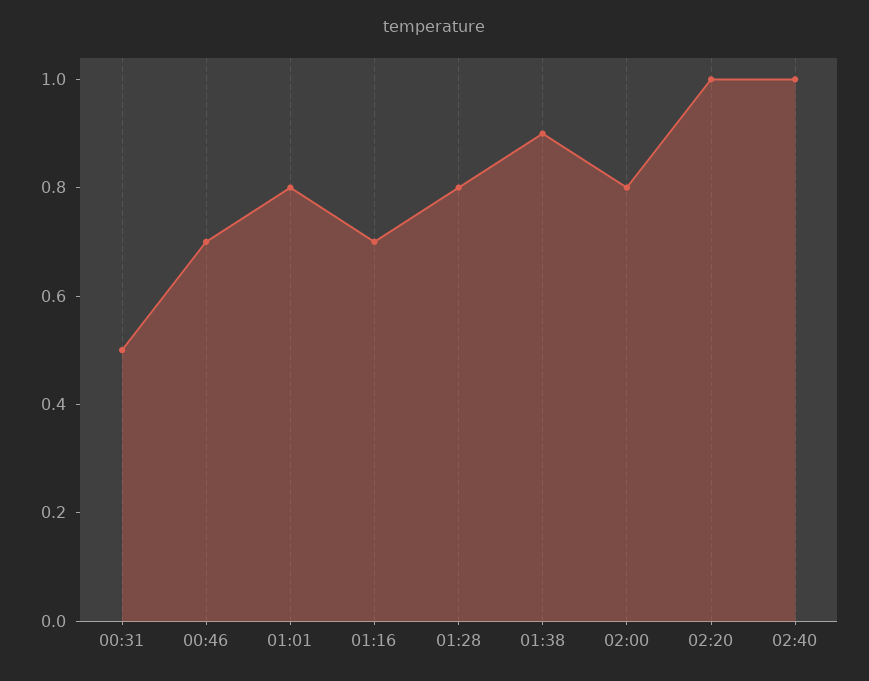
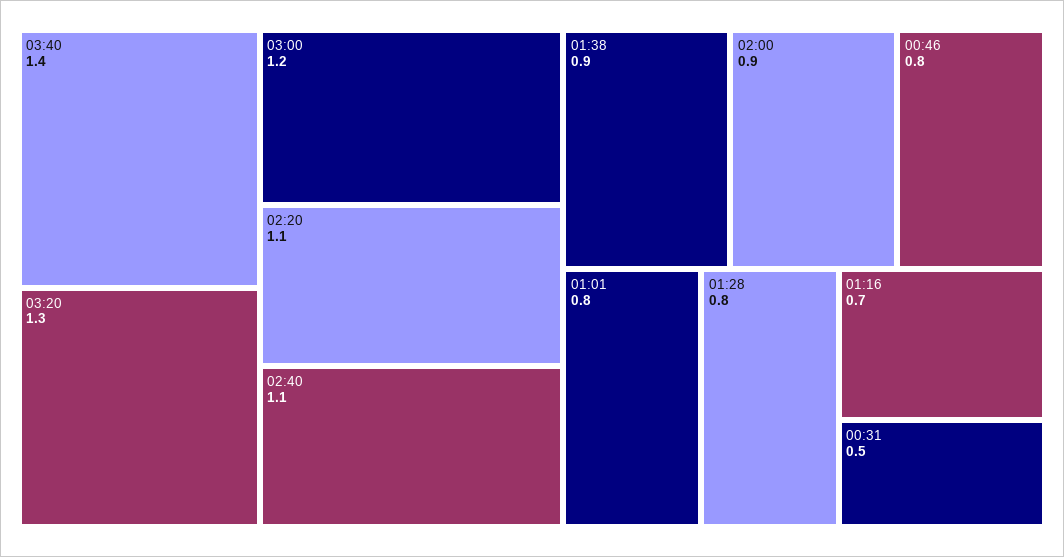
00:46: 0.7 -> 0.8
02:00: 0.8 -> 0.9
02:20: 1 -> 1.1
02:40: 1 -> 1.1
03:40: none -> 1.4
03:20: none -> 1.3
03:00: none -> 1.2

